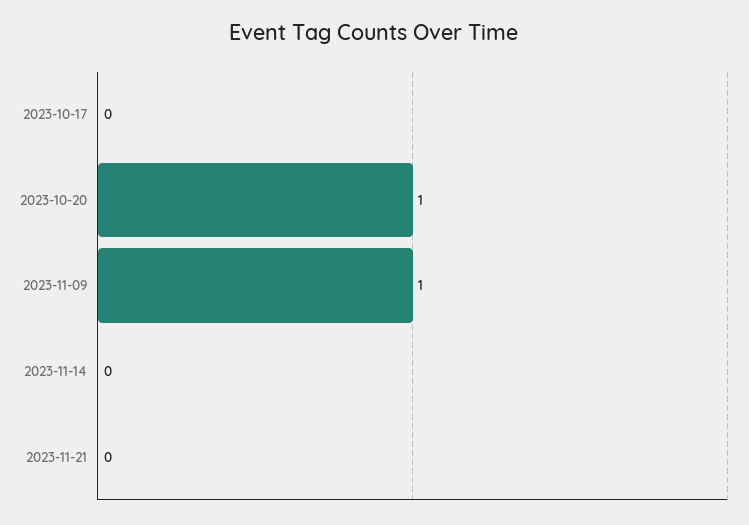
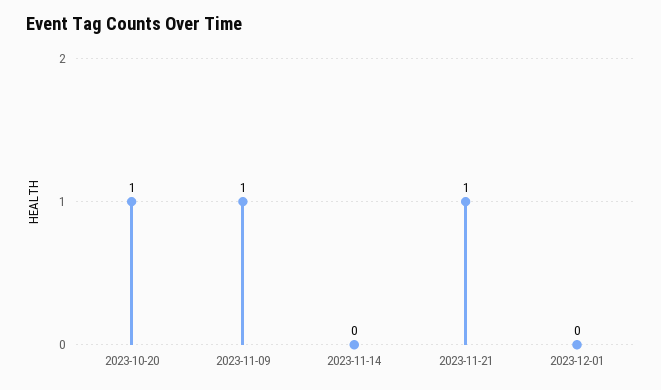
2023-10-17: 0 -> none
2023-11-21: 0 -> 1
2023-12-01: none -> 0

